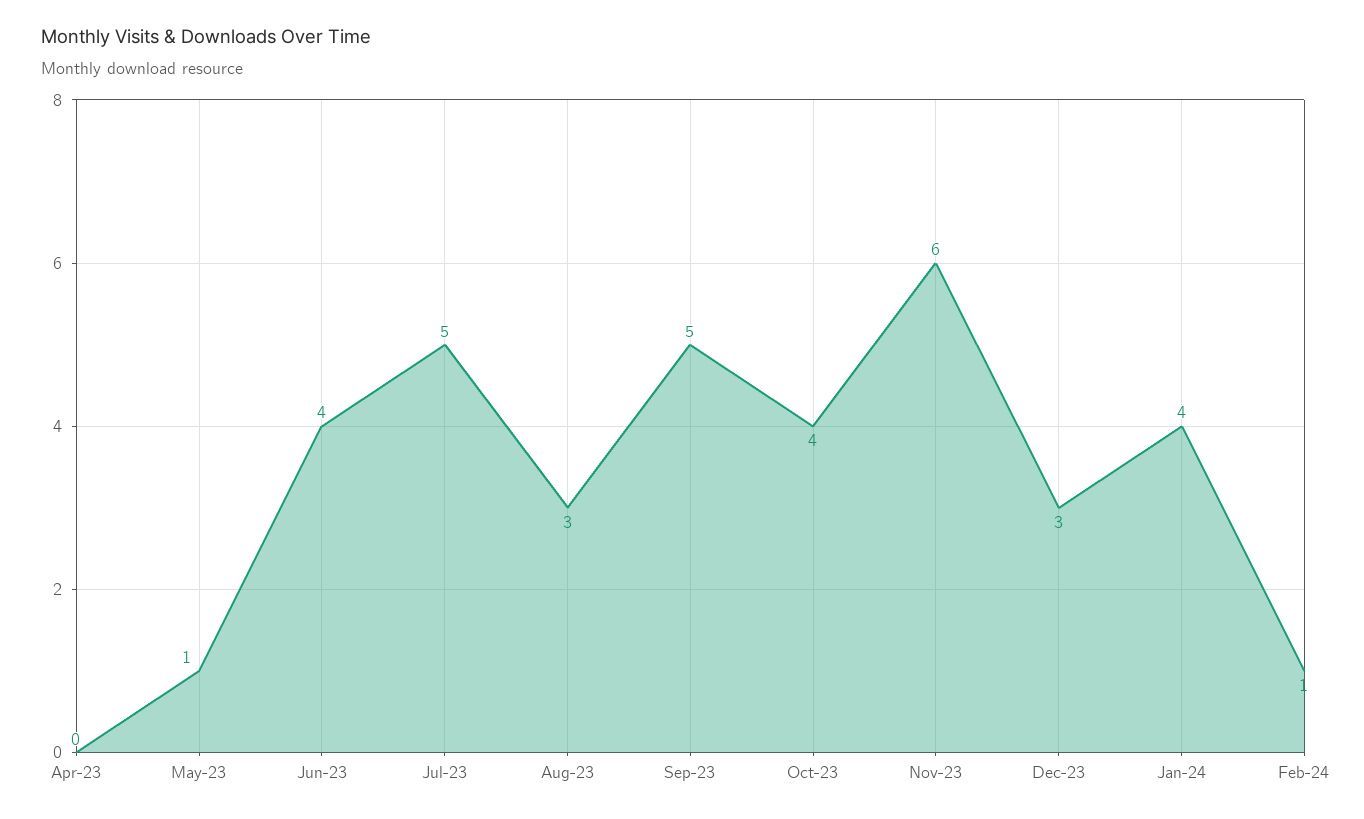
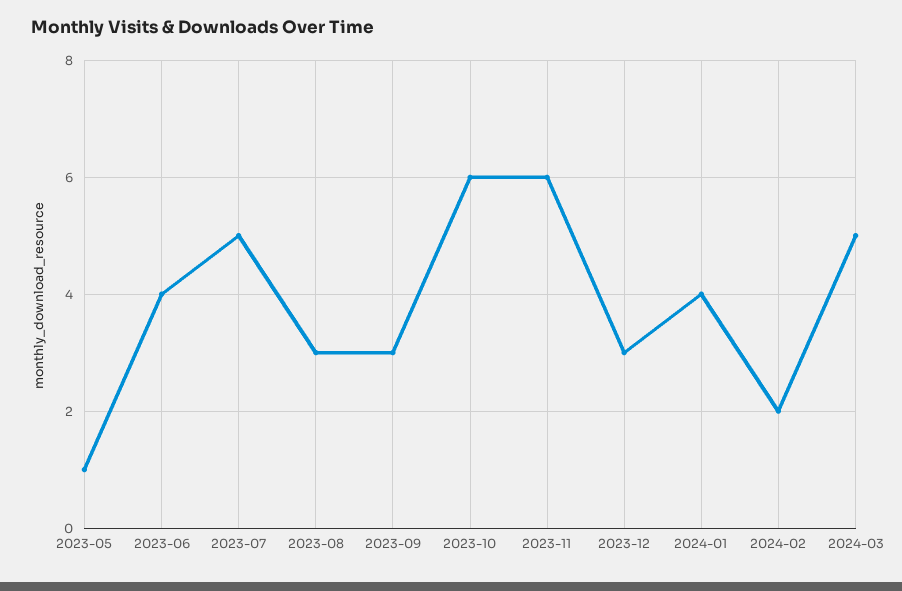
Apr-23: 0 -> none
Sep-23: 5 -> 3
Oct-23: 4 -> 6
Feb-24: 1 -> 2
2024-03: none -> 5

